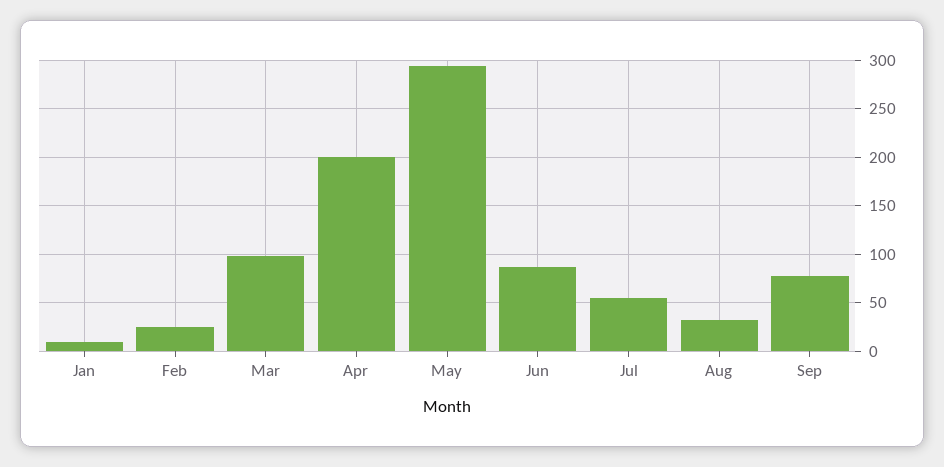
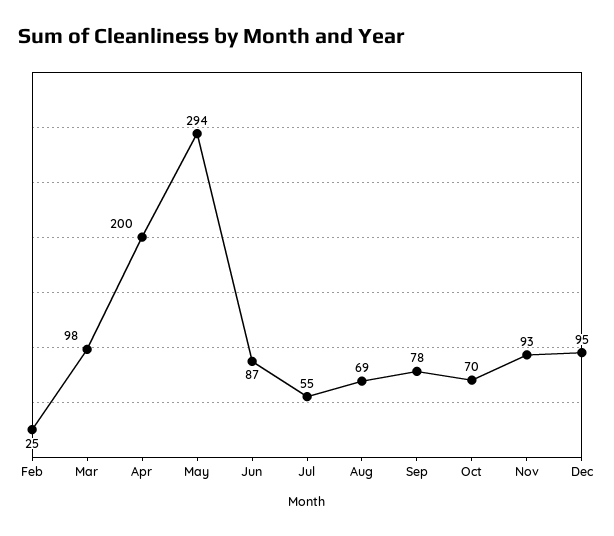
Jan: 10 -> none
Aug: 30 -> 69
Oct: none -> 70
Nov: none -> 93
Dec: none -> 95

